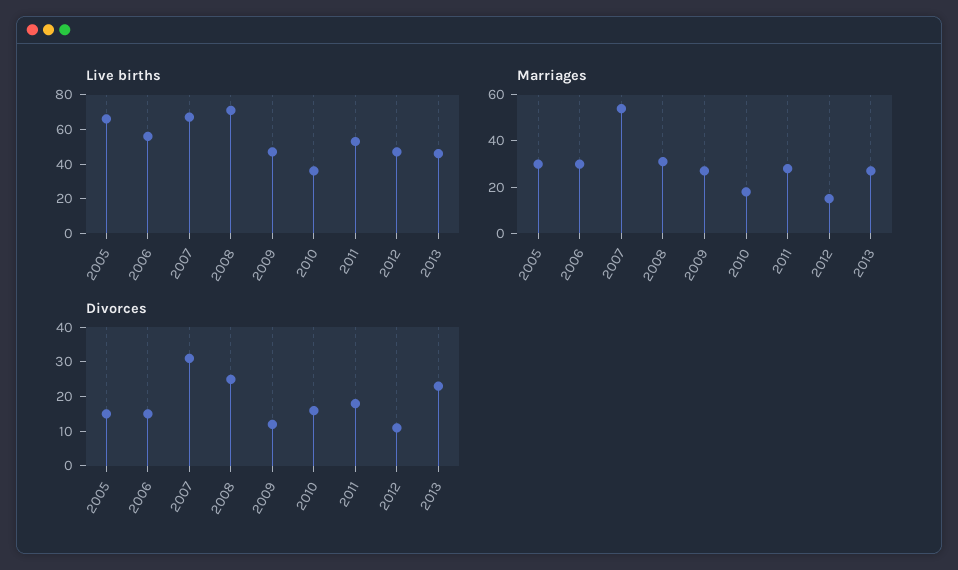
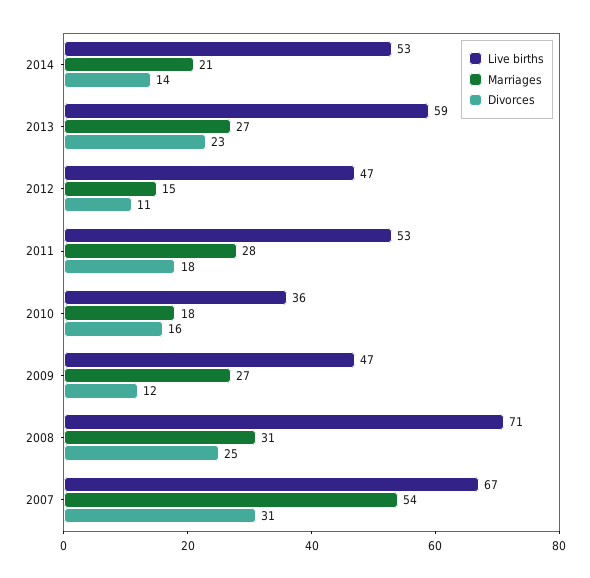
Live births, 2005: 65 -> none
Live births, 2006: 55 -> none
Live births, 2013: 45 -> 59
Marriages, 2005: 30 -> none
Marriages, 2006: 30 -> none
Divorces, 2005: 15 -> none
Divorces, 2006: 15 -> none
Live births, 2014: none -> 53
Marriages, 2014: none -> 21
Divorces, 2014: none -> 14

